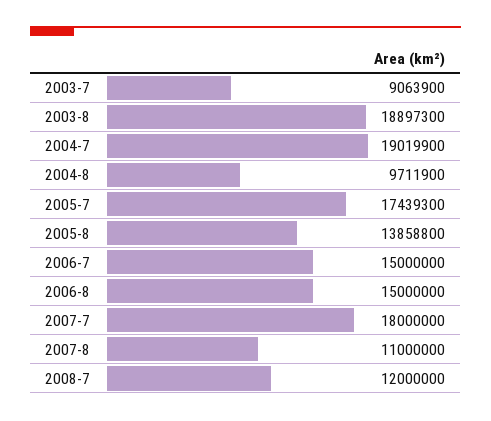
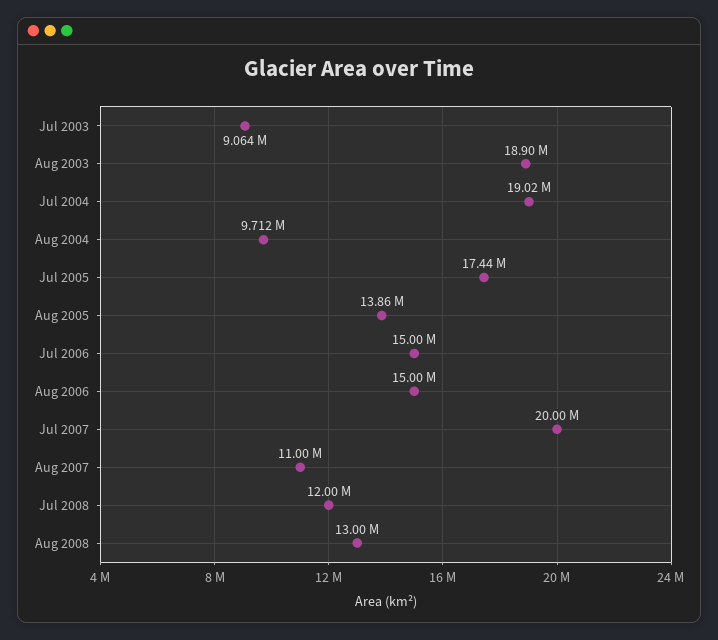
2007-7: 18000000 -> 20000000
Aug 2008: none -> 13000000

